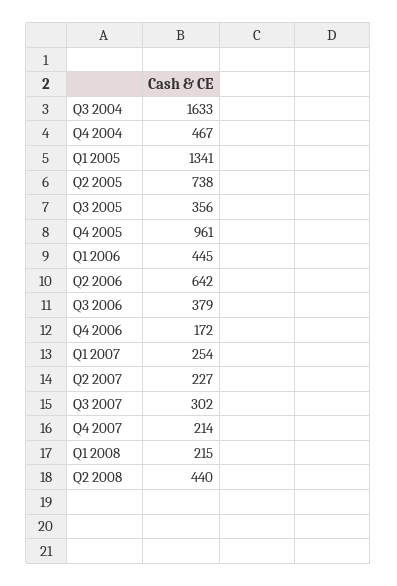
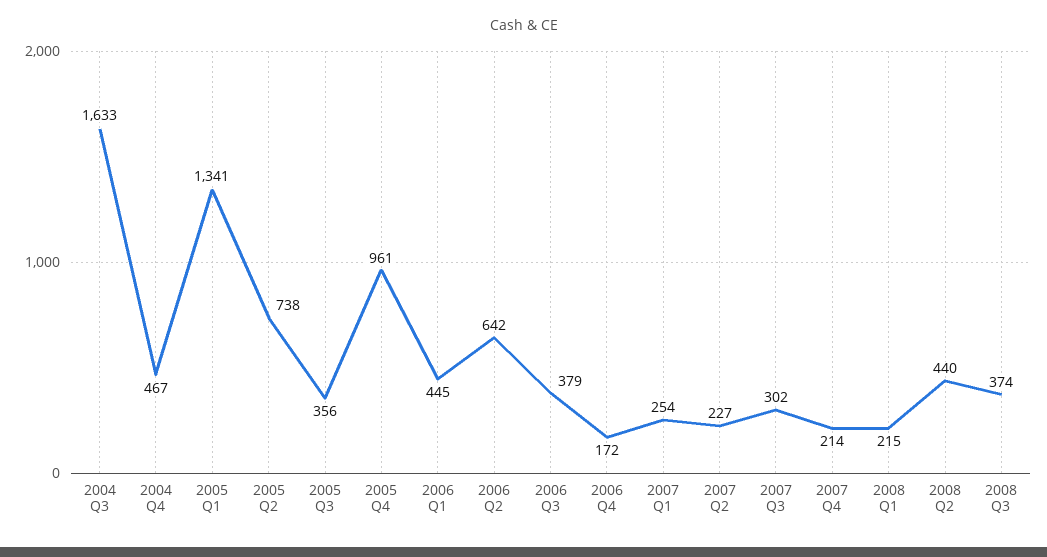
2008 Q3: none -> 374

